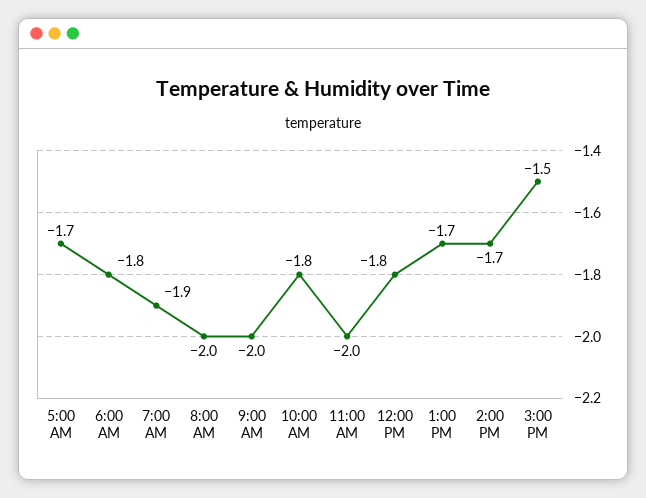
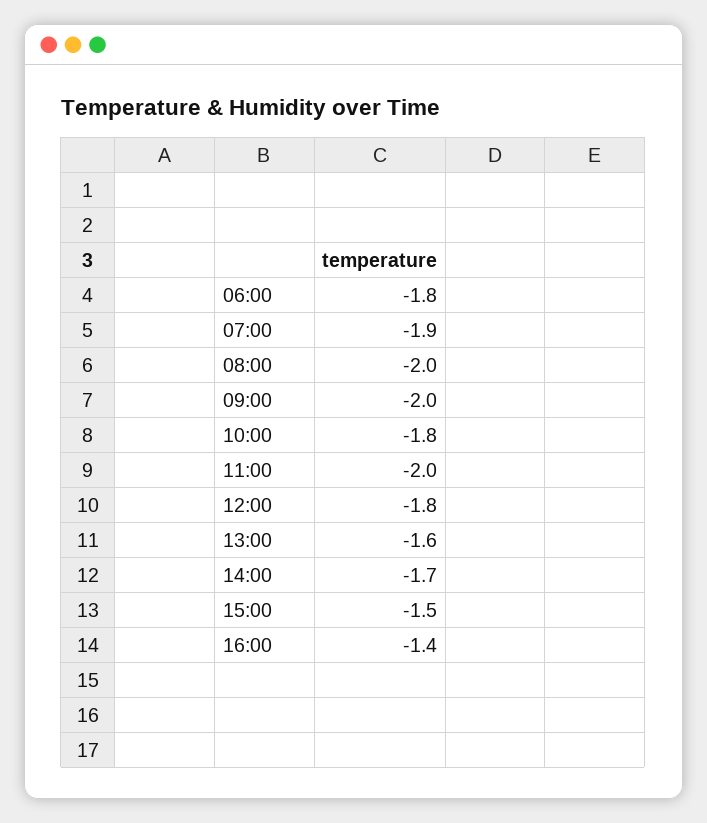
5:00 AM: -1.7 -> none
1:00 PM: -1.7 -> -1.6
16:00: none -> -1.4

